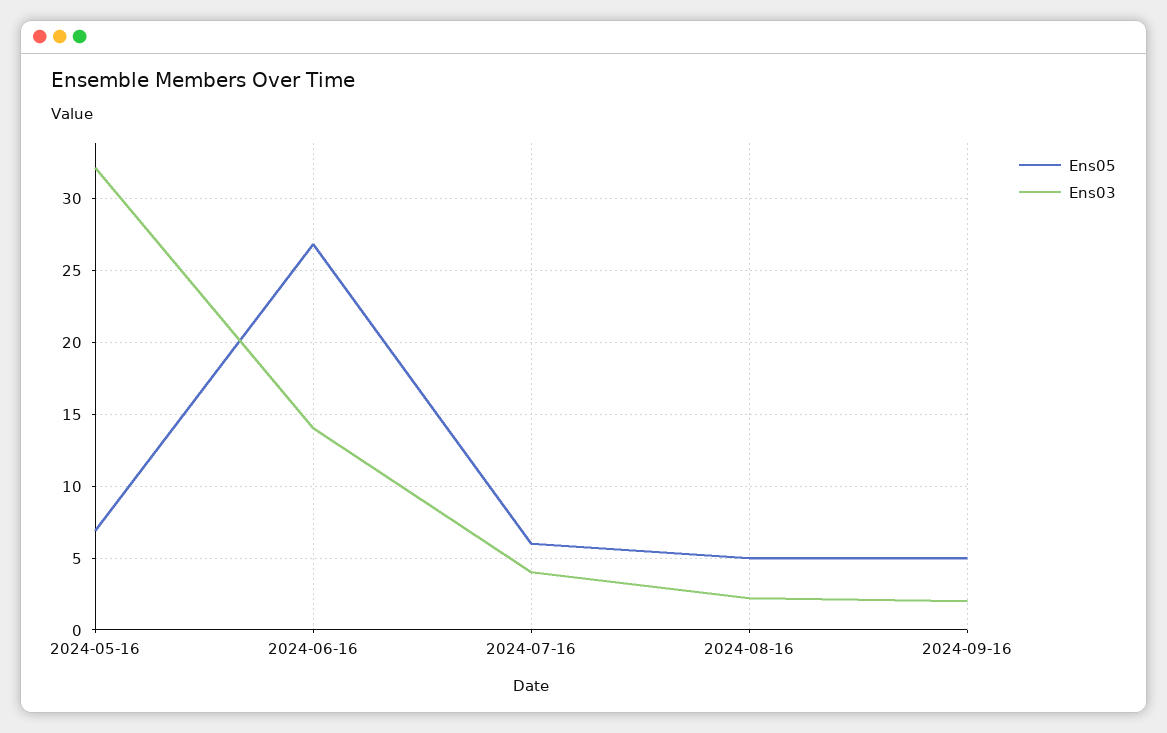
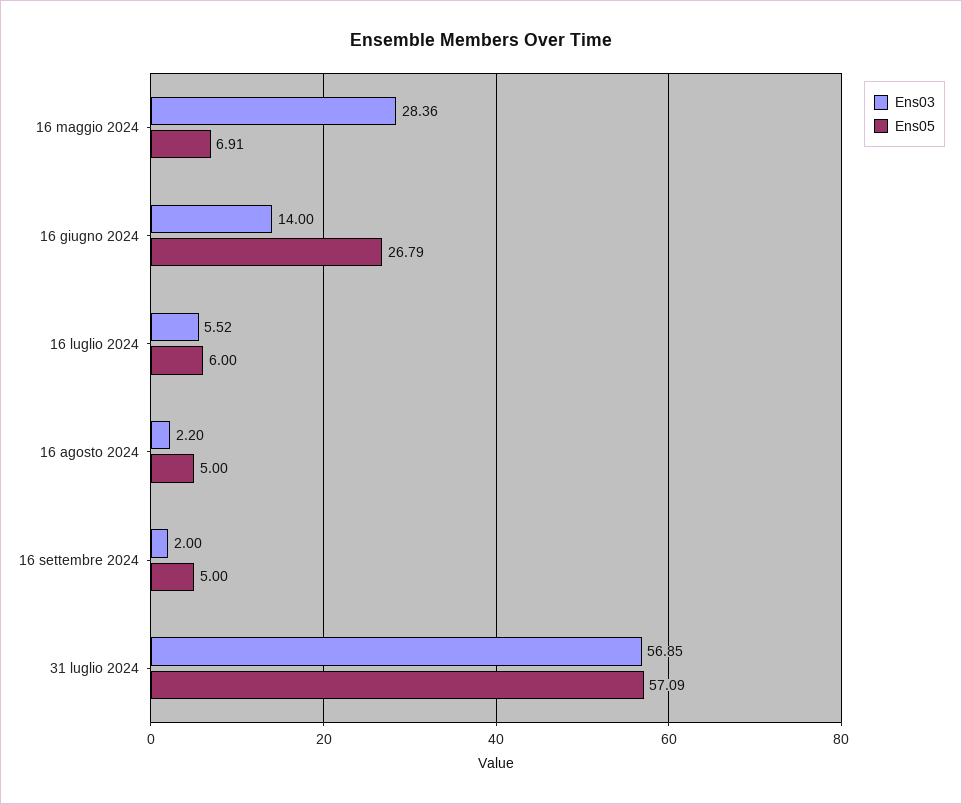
Ens03, 2024-05-16: 32 -> 28.36
Ens03, 2024-07-16: 4 -> 5.52
Ens03, 31 luglio 2024: none -> 56.85
Ens05, 31 luglio 2024: none -> 57.09

